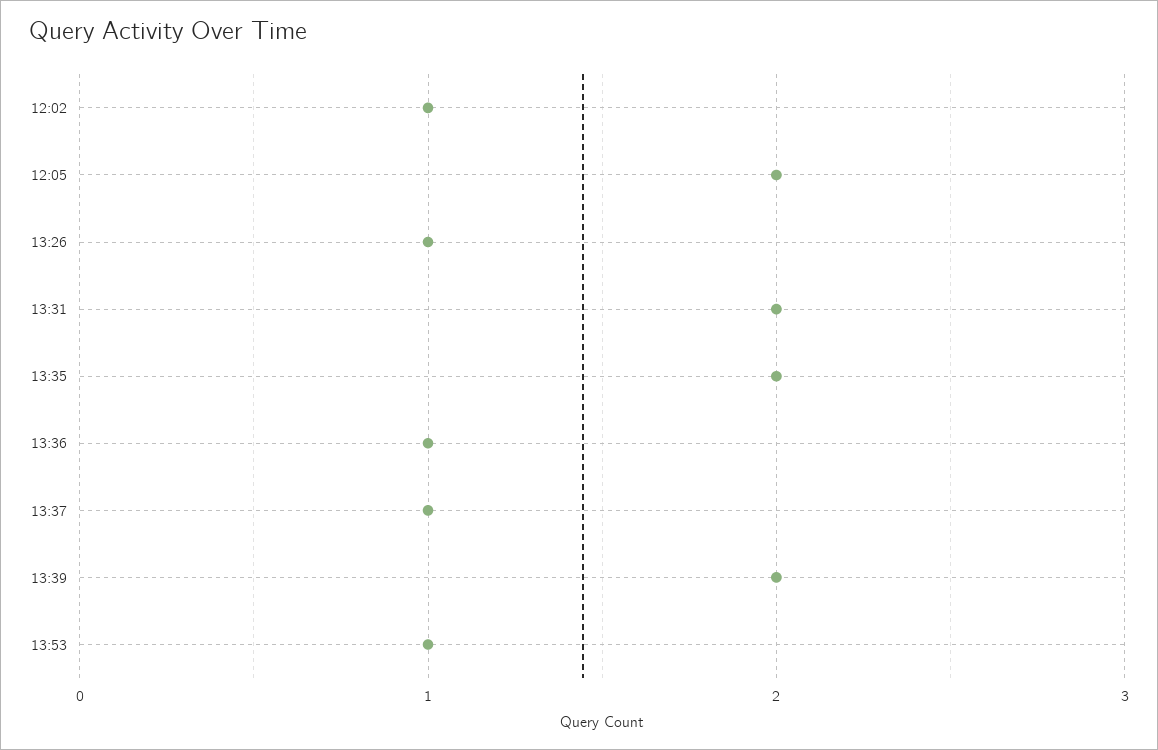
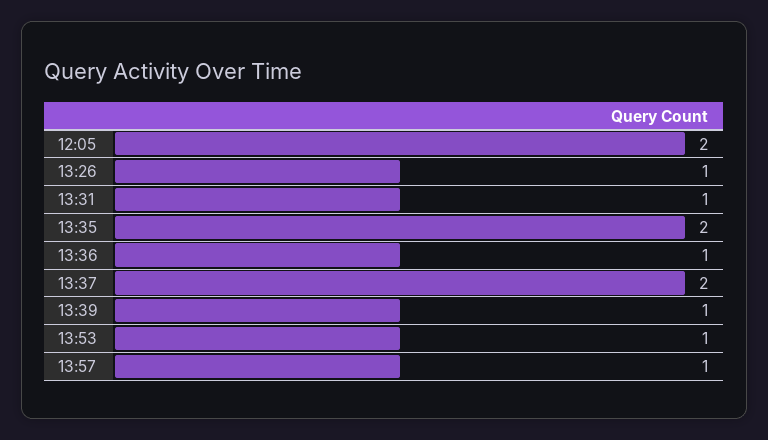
12:02: 1 -> none
13:31: 2 -> 1
13:37: 1 -> 2
13:39: 2 -> 1
13:57: none -> 1

